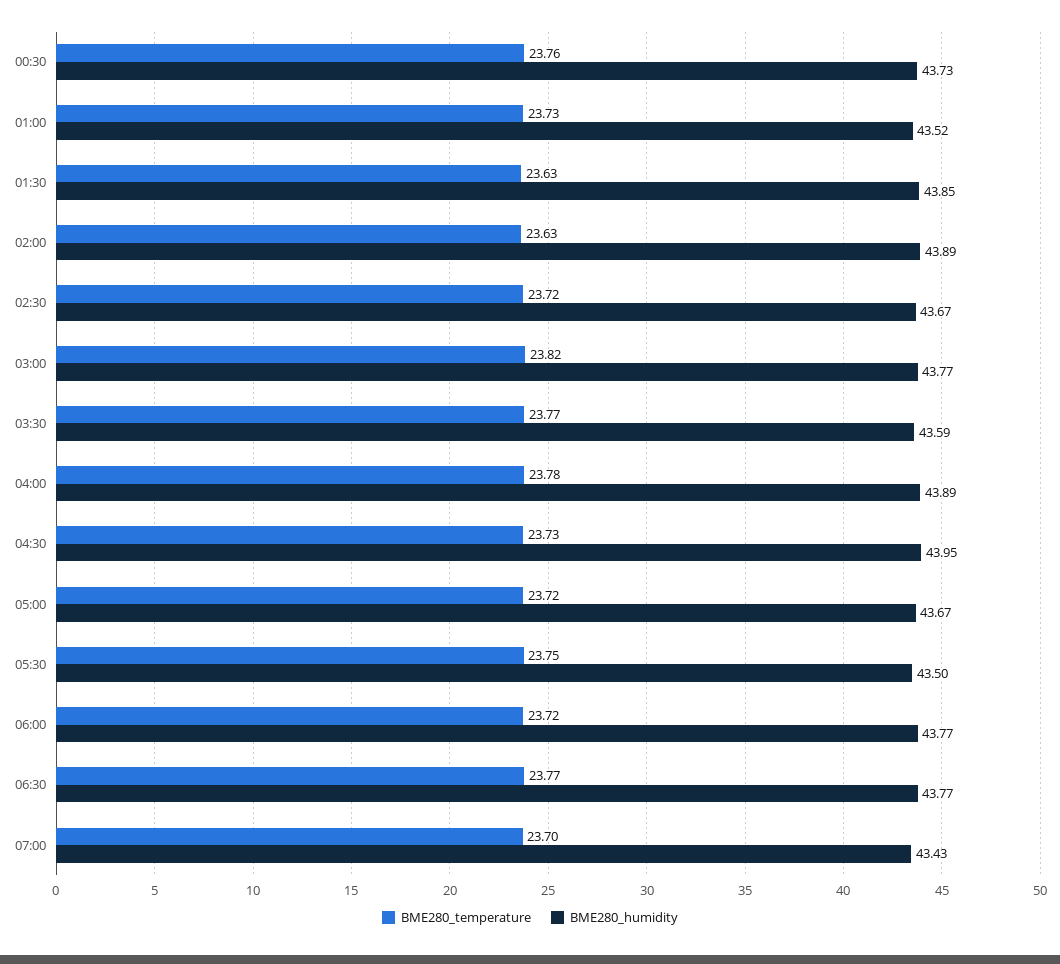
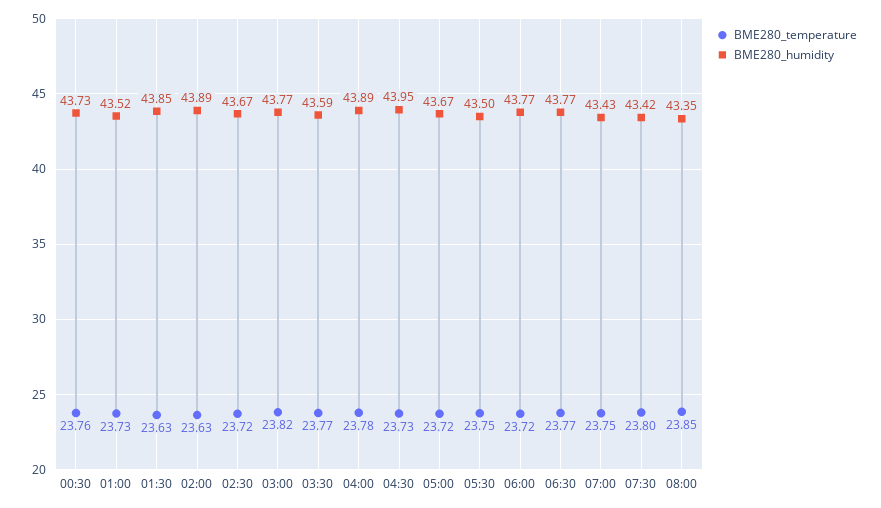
BME280_temperature, 07:00: 23.7 -> 23.75
BME280_temperature, 07:30: none -> 23.8
BME280_humidity, 07:30: none -> 43.42
BME280_temperature, 08:00: none -> 23.85
BME280_humidity, 08:00: none -> 43.35

